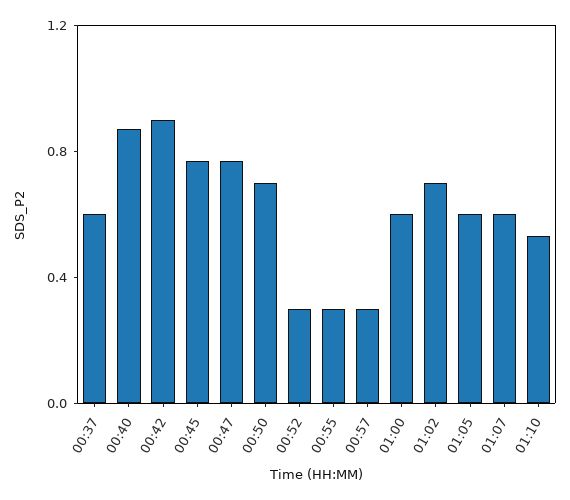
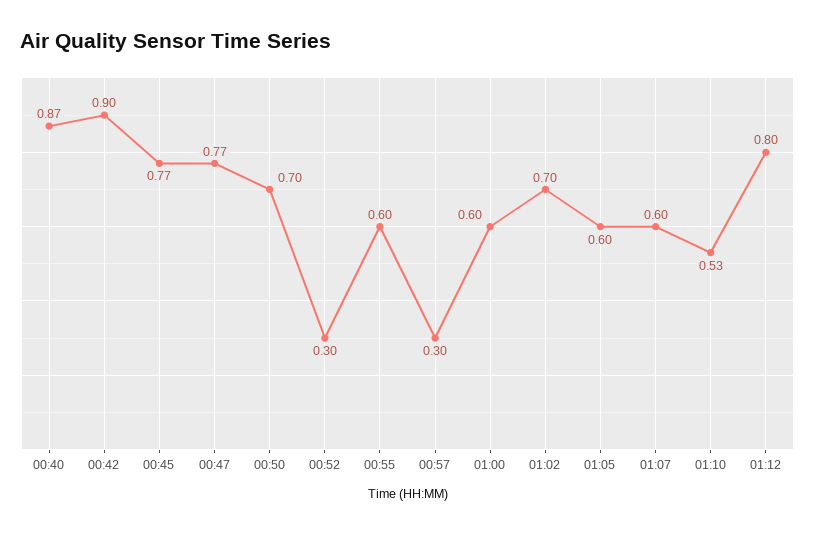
00:37: 0.6 -> none
00:55: 0.3 -> 0.6
01:12: none -> 0.8

